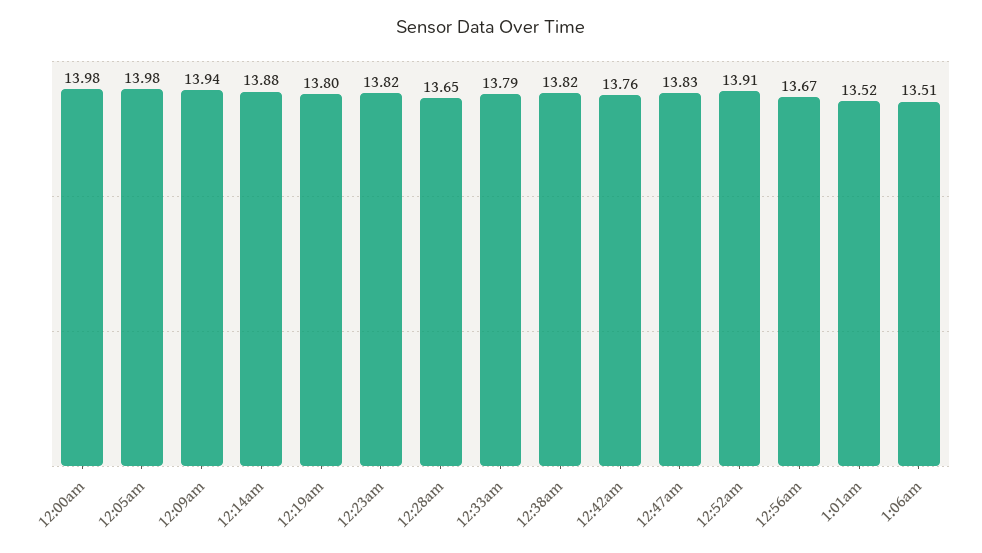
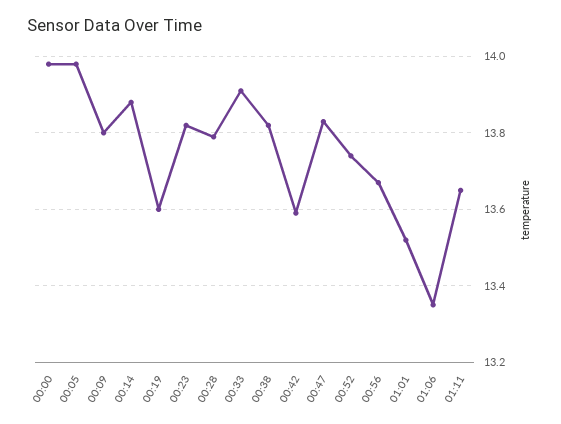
12:09am: 13.94 -> 13.8
12:19am: 13.8 -> 13.6
12:28am: 13.65 -> 13.8
12:33am: 13.79 -> 13.9
12:42am: 13.76 -> 13.6
12:52am: 13.91 -> 13.75
1:06am: 13.51 -> 13.35
01:11: none -> 13.65

